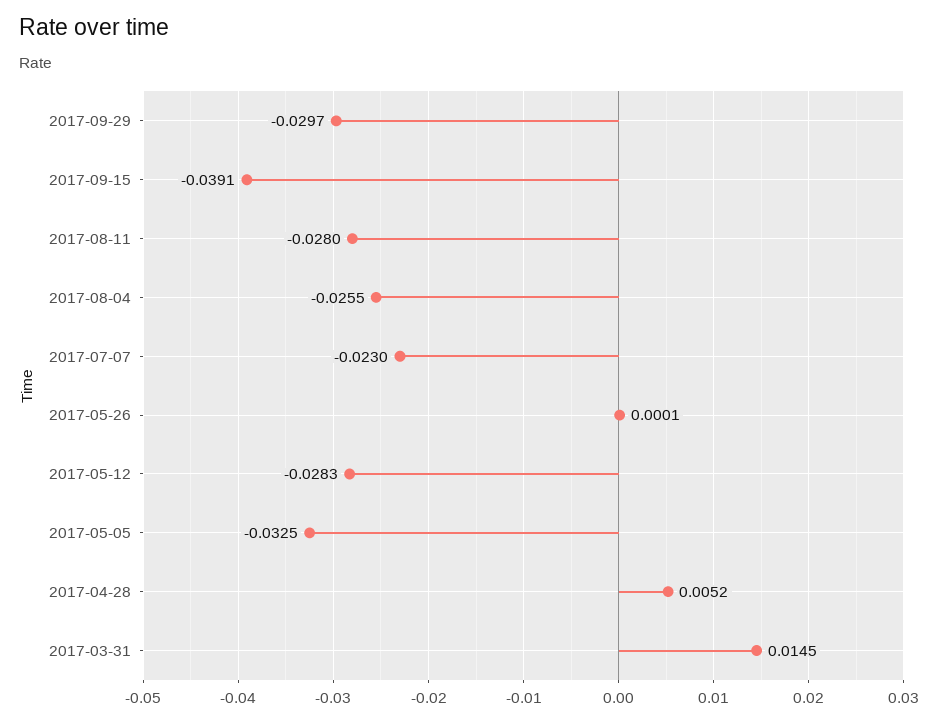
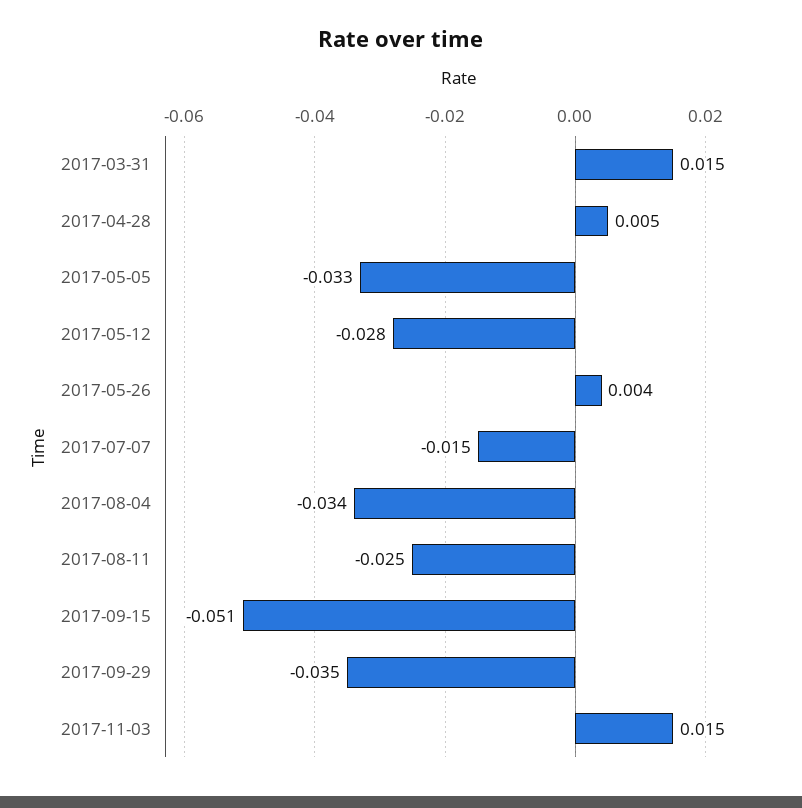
2017-09-29: -0.0297 -> -0.035
2017-09-15: -0.0391 -> -0.051
2017-08-11: -0.028 -> -0.025
2017-08-04: -0.0255 -> -0.034
2017-07-07: -0.023 -> -0.015
2017-05-26: 0.0001 -> 0.004
2017-11-03: none -> 0.015

